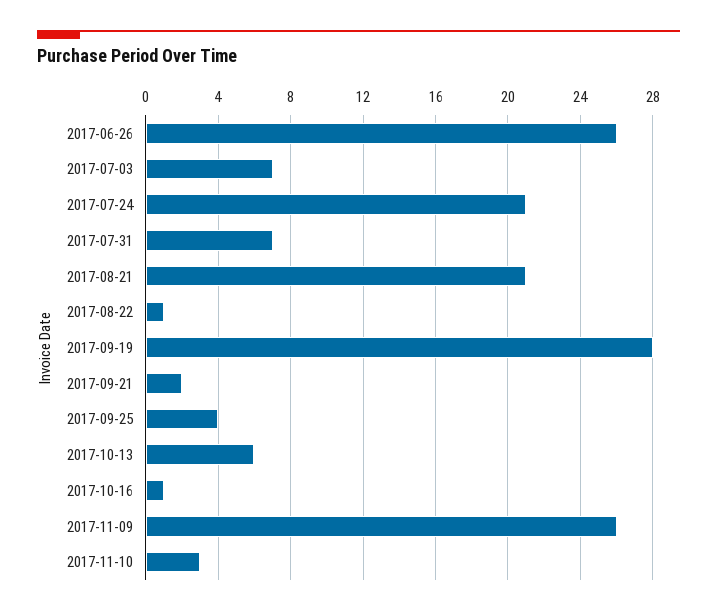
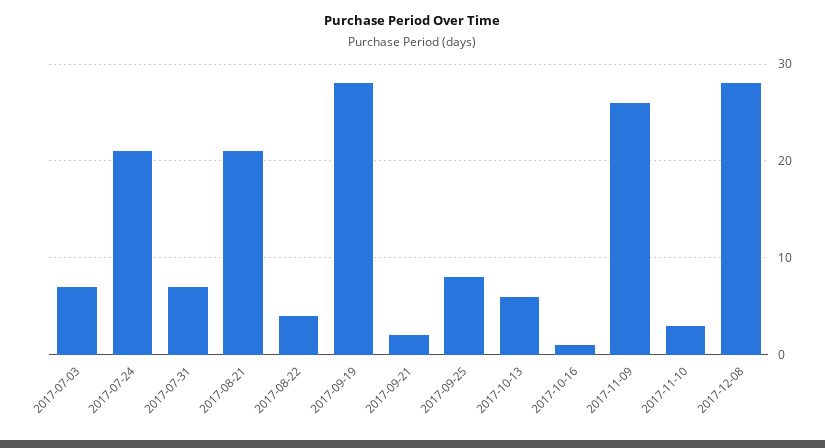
2017-06-26: 26 -> none
2017-08-22: 1 -> 4
2017-09-25: 4 -> 8
2017-12-08: none -> 28

